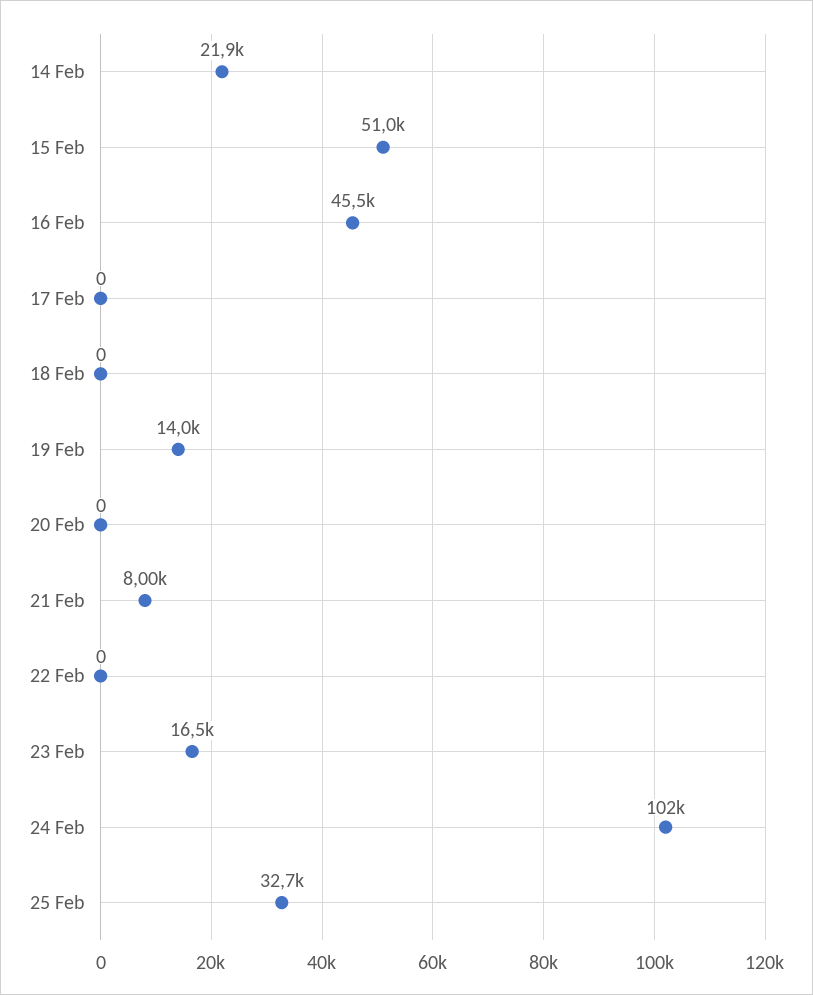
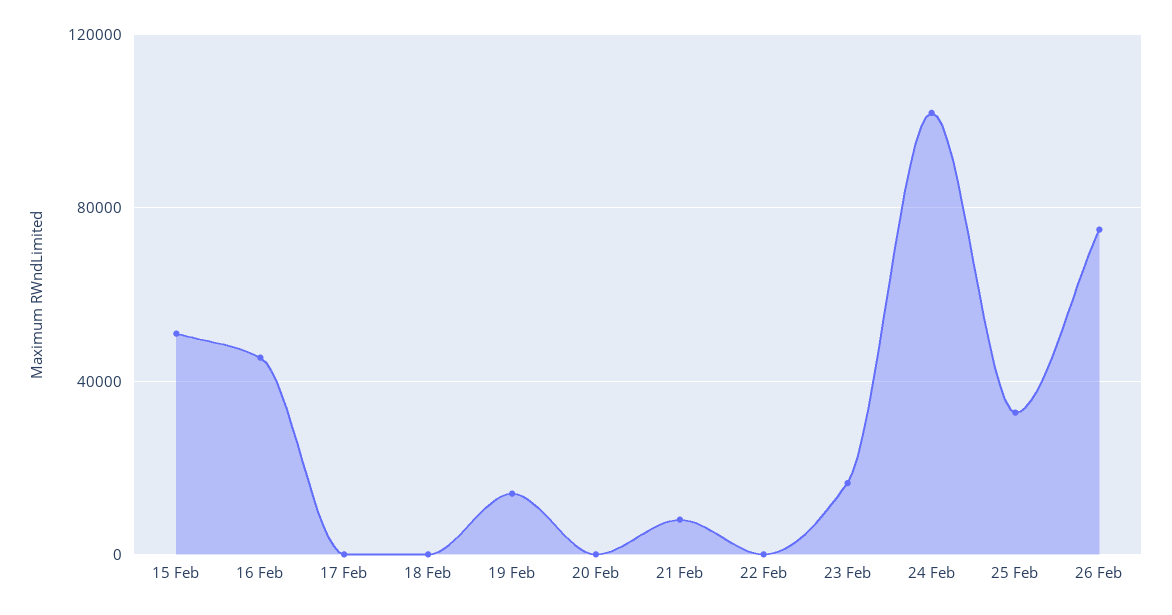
14 Feb: 21900 -> none
26 Feb: none -> 75000

